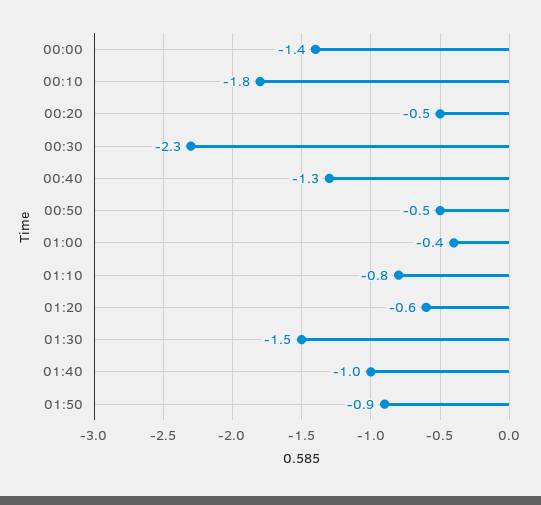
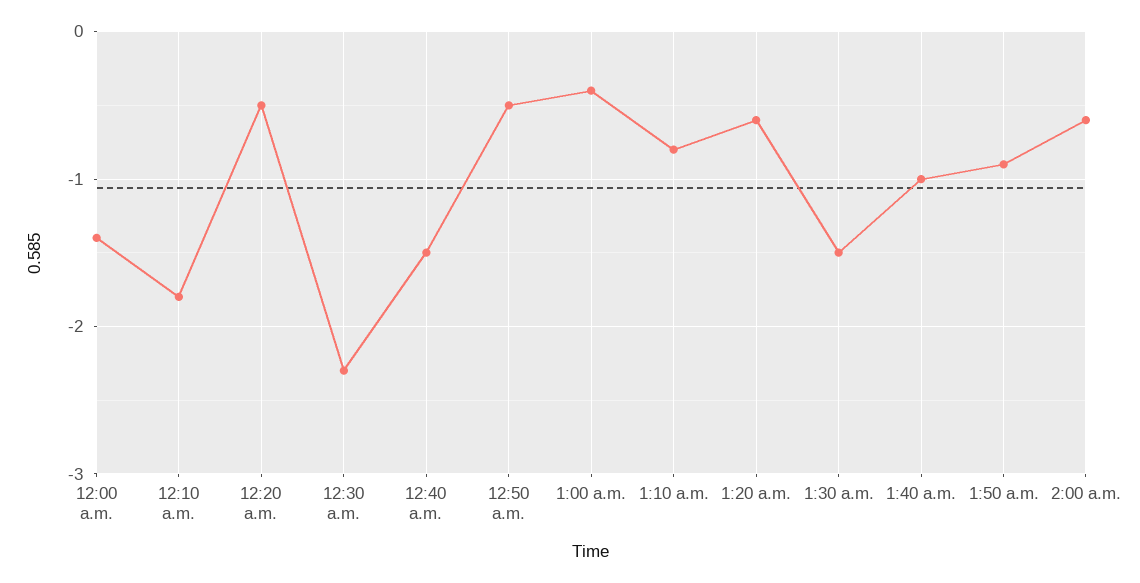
00:40: -1.3 -> -1.5
2:00 a.m.: none -> -0.6

